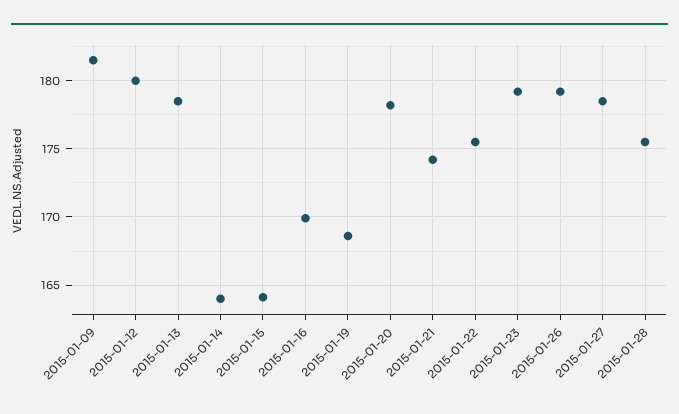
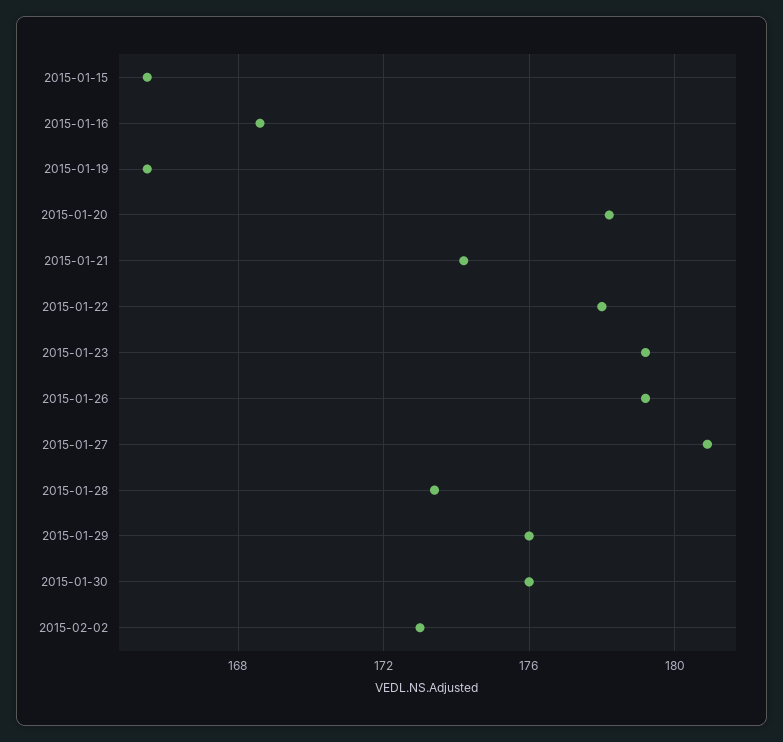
2015-01-09: 181.5 -> none
2015-01-12: 180 -> none
2015-01-13: 178.5 -> none
2015-01-14: 164 -> none
2015-01-15: 164 -> 165.5
2015-01-16: 170 -> 168.5
2015-01-19: 168.5 -> 165.5
2015-01-22: 175.5 -> 178
2015-01-27: 178.5 -> 181
2015-01-28: 175.5 -> 173.5
2015-01-29: none -> 176
2015-01-30: none -> 176
2015-02-02: none -> 173

